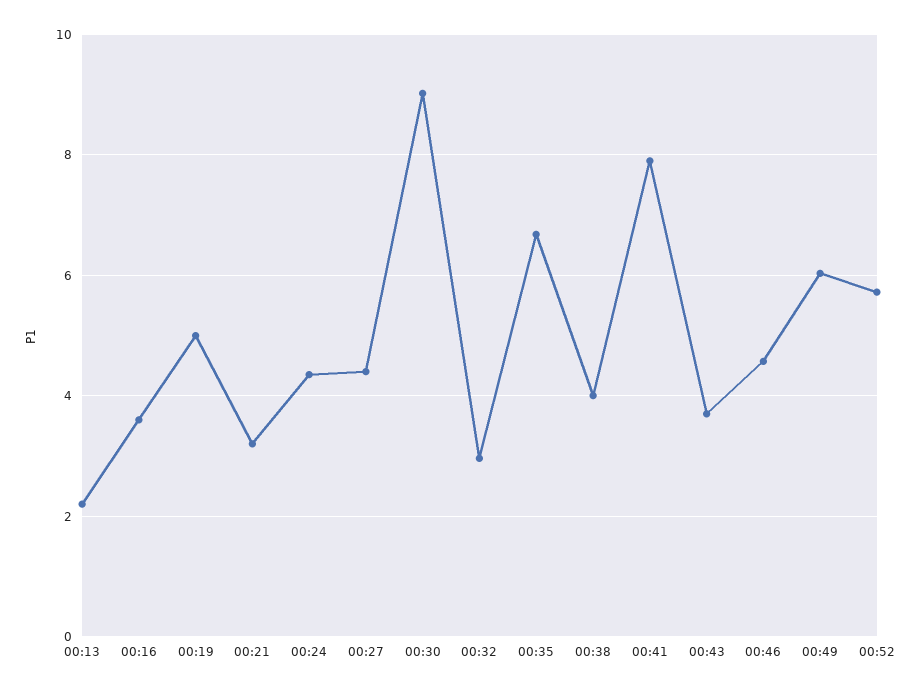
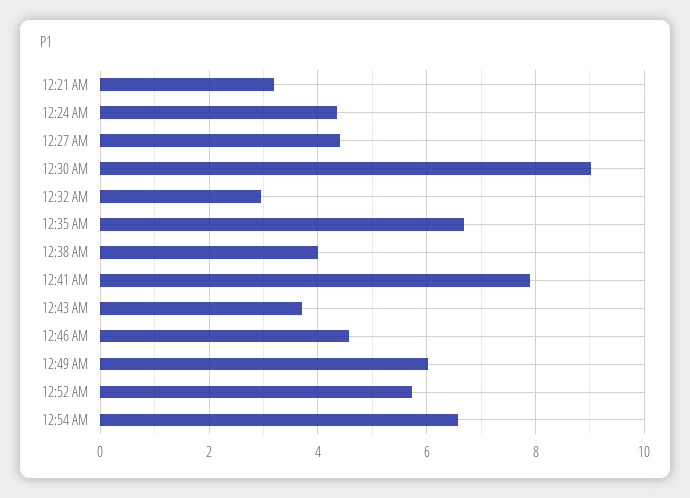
00:13: 2.2 -> none
00:16: 3.6 -> none
00:19: 5 -> none
12:54 AM: none -> 6.6

